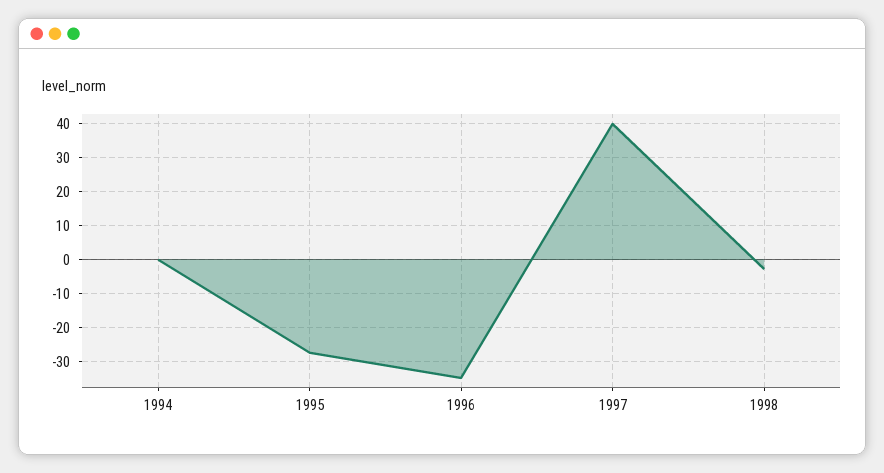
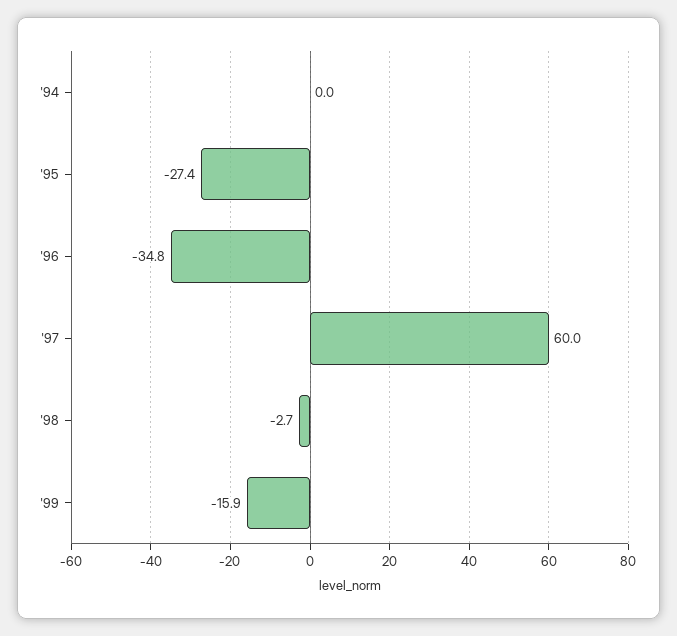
1997: 40 -> 60
'99: none -> -15.9

